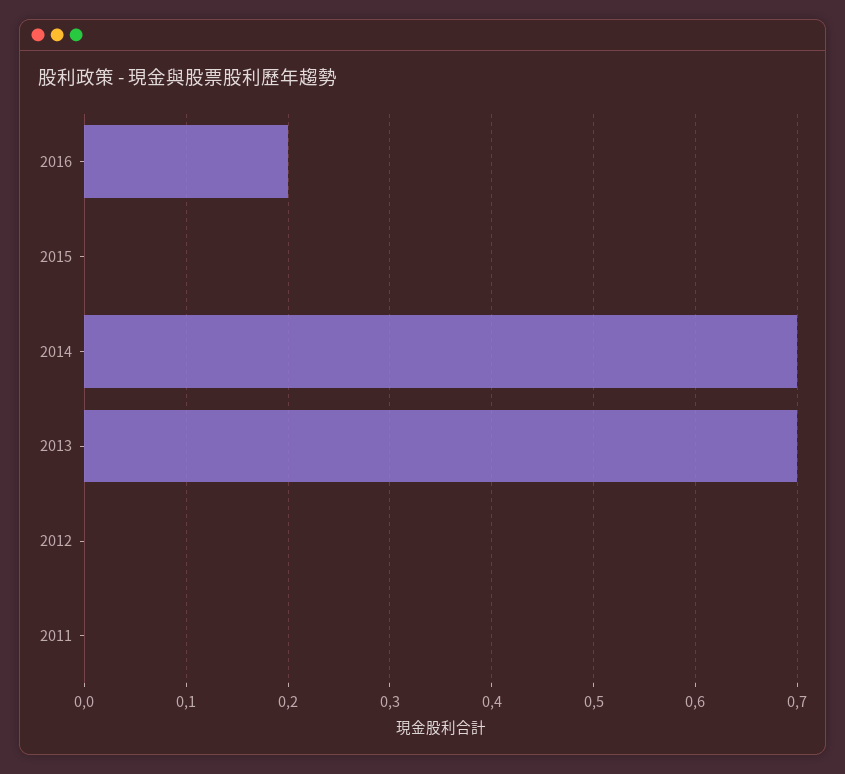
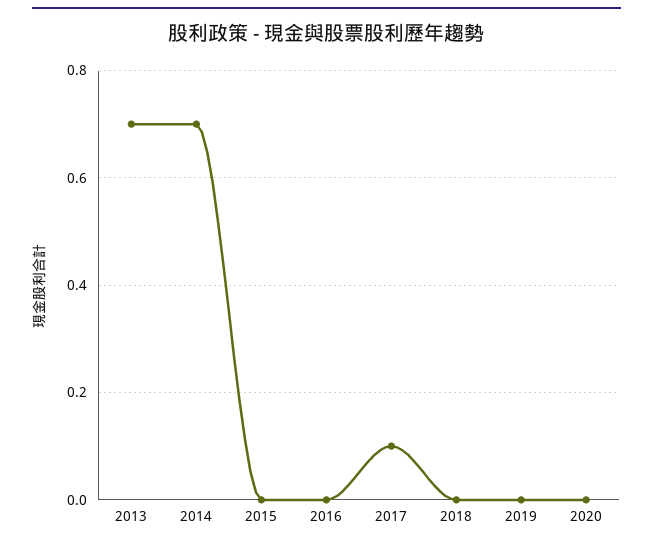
2016: 0.2 -> 0
2012: 0 -> none
2011: 0 -> none
2017: none -> 0.1
2018: none -> 0
2019: none -> 0
2020: none -> 0

